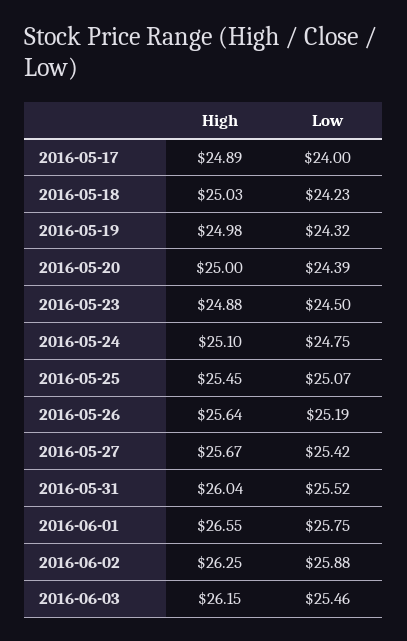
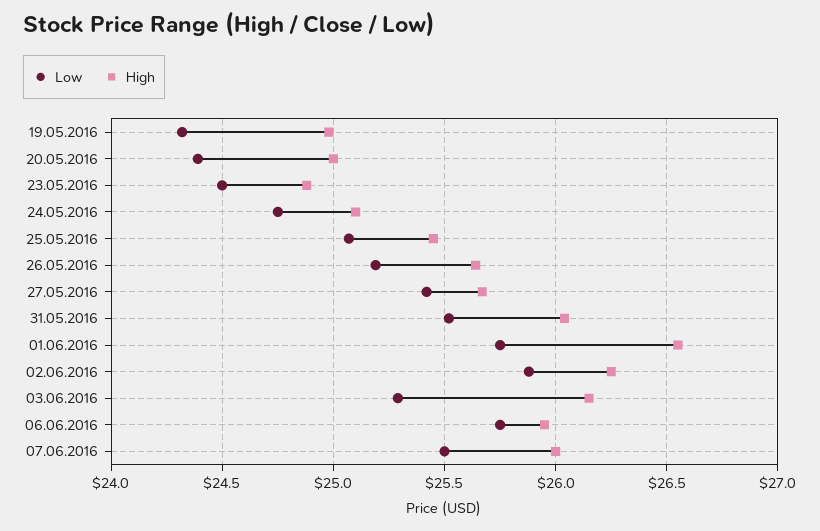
High, 2016-05-17: 24.89 -> none
Low, 2016-05-17: 24 -> none
High, 2016-05-18: 25.03 -> none
Low, 2016-05-18: 24.23 -> none
Low, 2016-06-03: 25.46 -> 25.3
Low, 06.06.2016: none -> 25.75
High, 06.06.2016: none -> 25.95
Low, 07.06.2016: none -> 25.5
High, 07.06.2016: none -> 26

